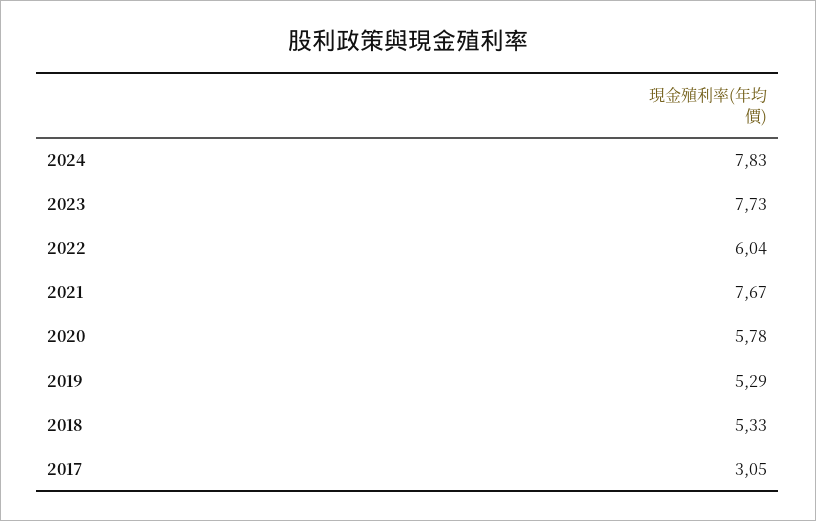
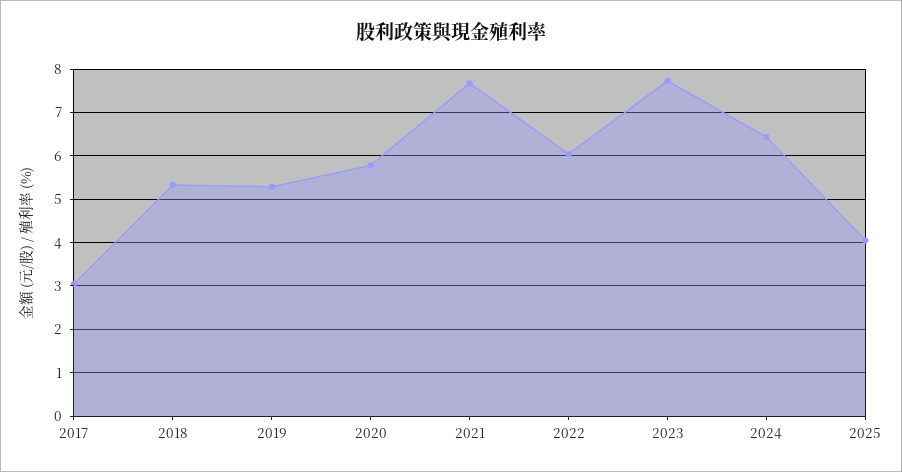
2024: 7.83 -> 6.4
2025: none -> 4

